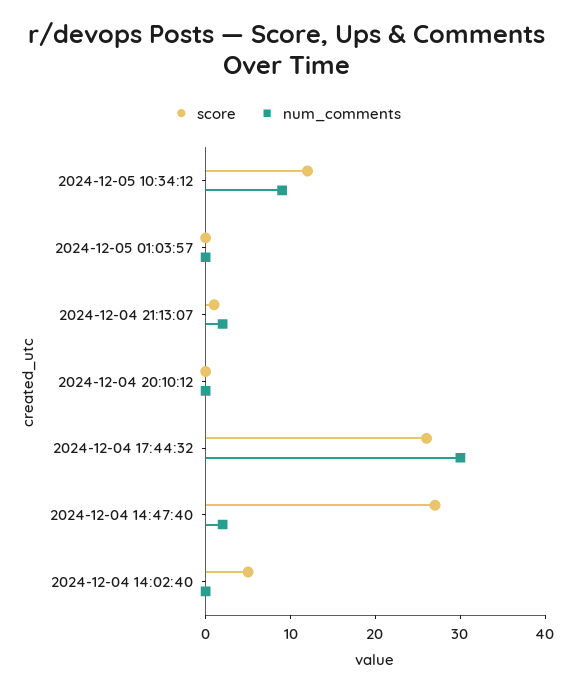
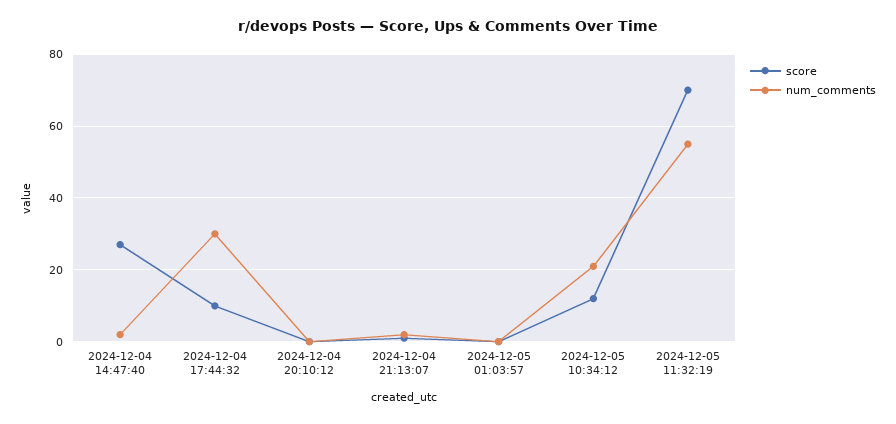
num_comments, 2024-12-05 10:34:12: 9 -> 20
score, 2024-12-04 17:44:32: 26 -> 10
score, 2024-12-04 14:02:40: 5 -> none
num_comments, 2024-12-04 14:02:40: 0 -> none
score, 2024-12-05 11:32:19: none -> 70
num_comments, 2024-12-05 11:32:19: none -> 55

